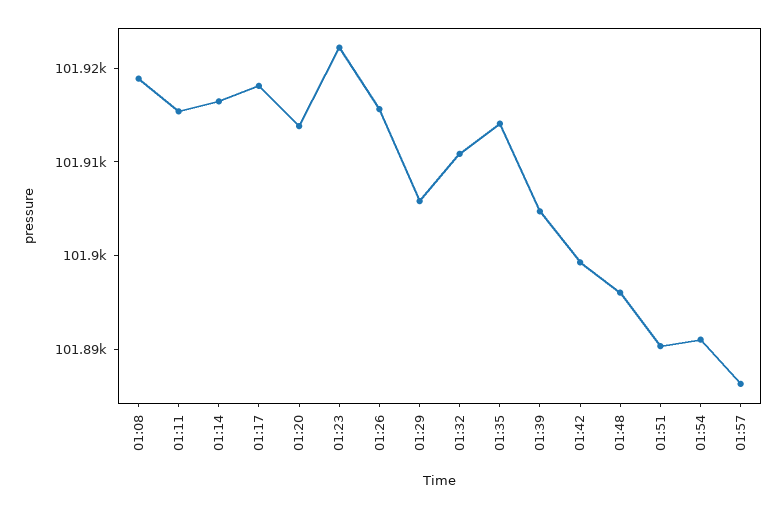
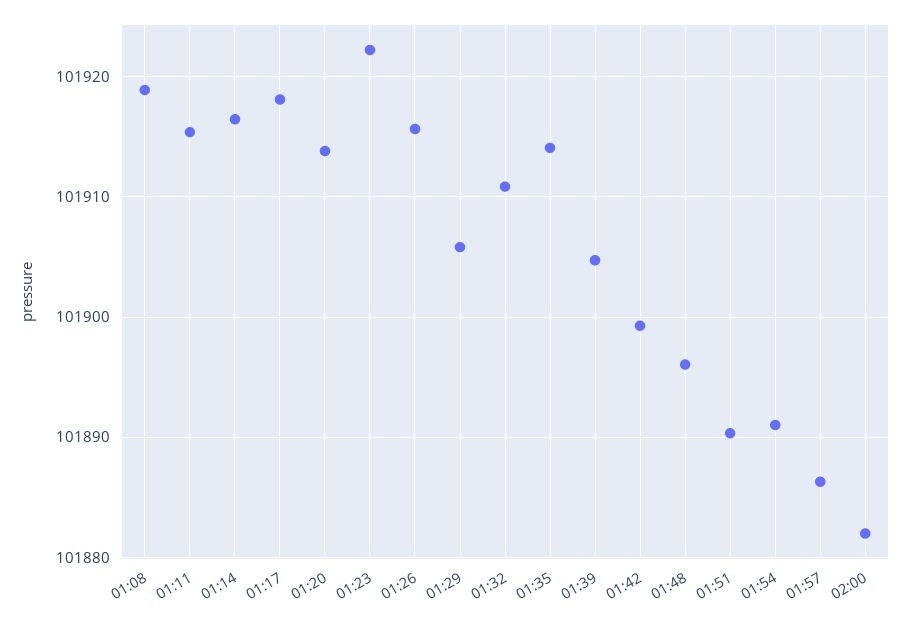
02:00: none -> 101882

